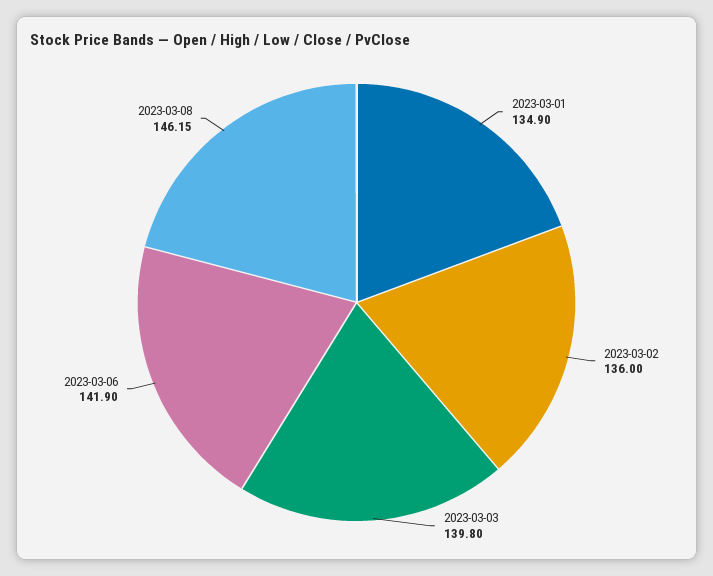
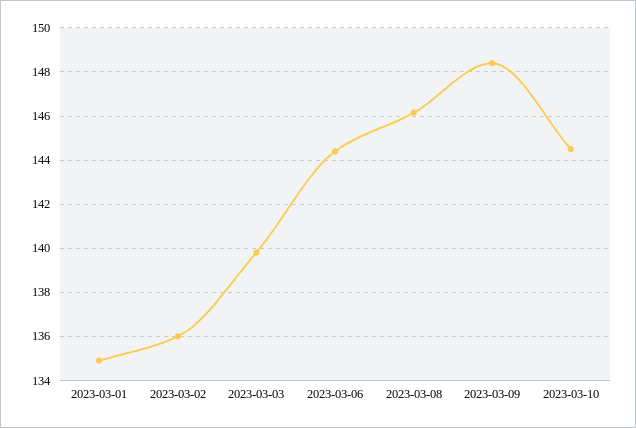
2023-03-06: 141.9 -> 144.5
2023-03-09: none -> 148.5
2023-03-10: none -> 144.5

